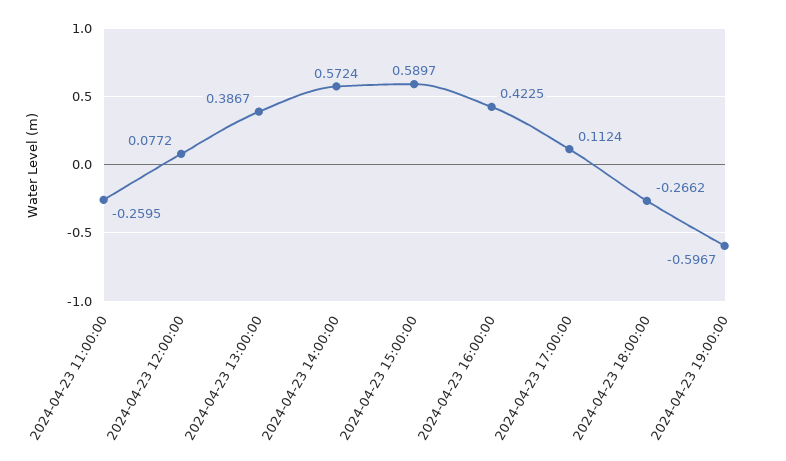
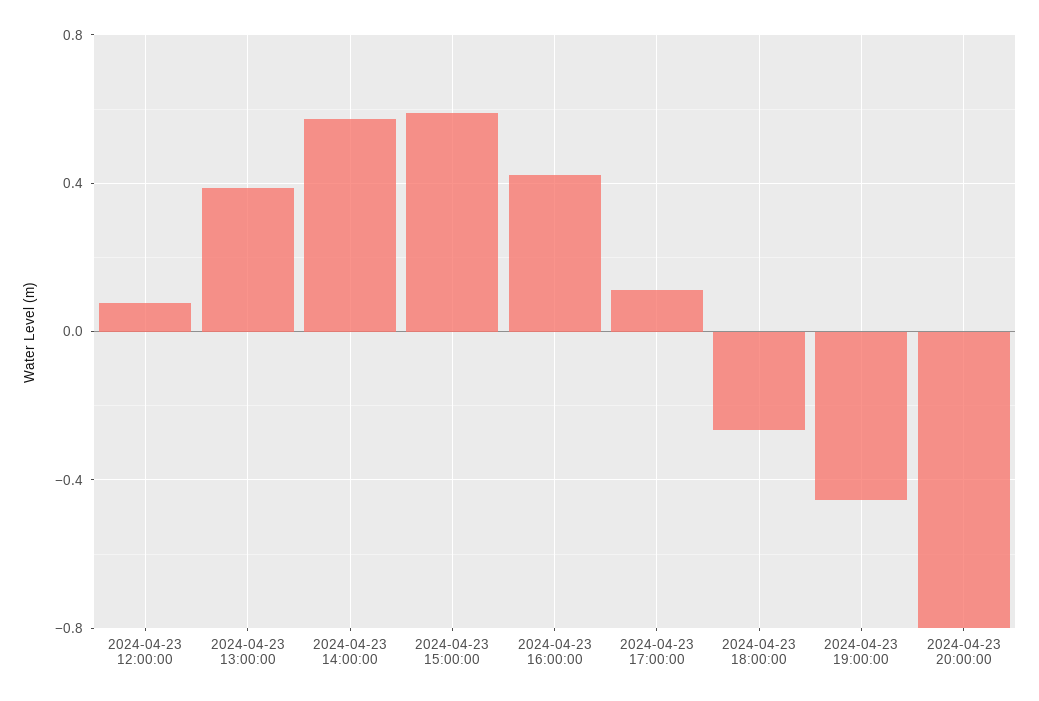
2024-04-23 11:00:00: -0.2595 -> none
2024-04-23 19:00:00: -0.5967 -> -0.45
2024-04-23 20:00:00: none -> -0.8

